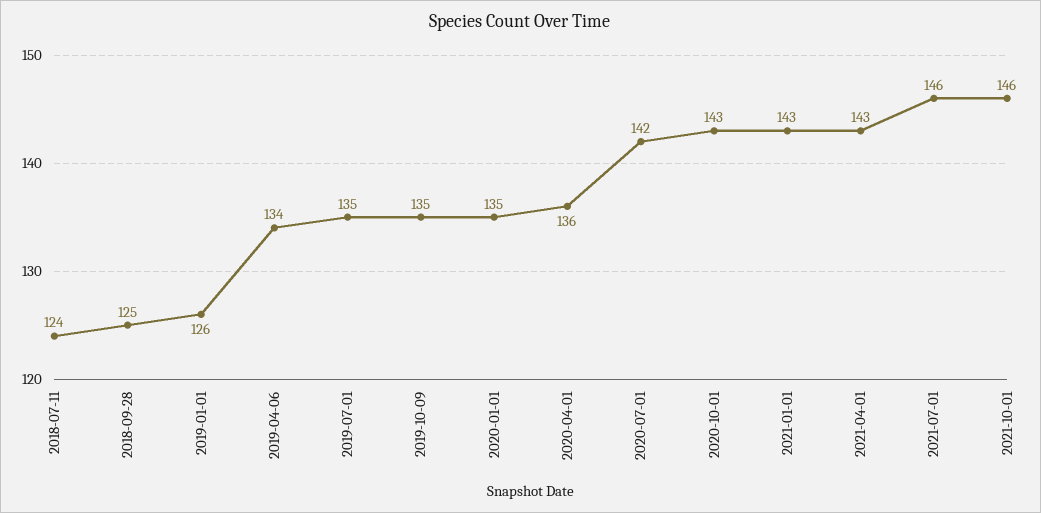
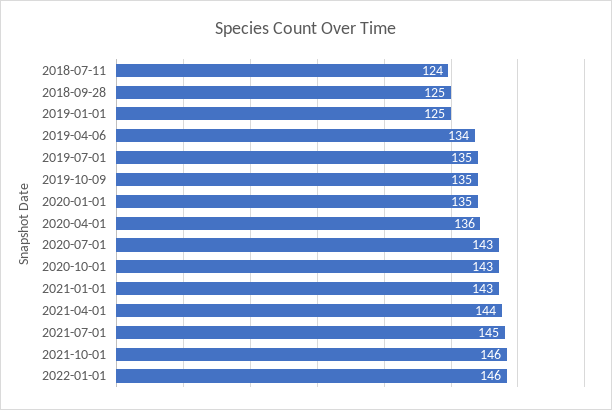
2019-01-01: 126 -> 125
2020-07-01: 142 -> 143
2021-04-01: 143 -> 144
2021-07-01: 146 -> 145
2022-01-01: none -> 146

